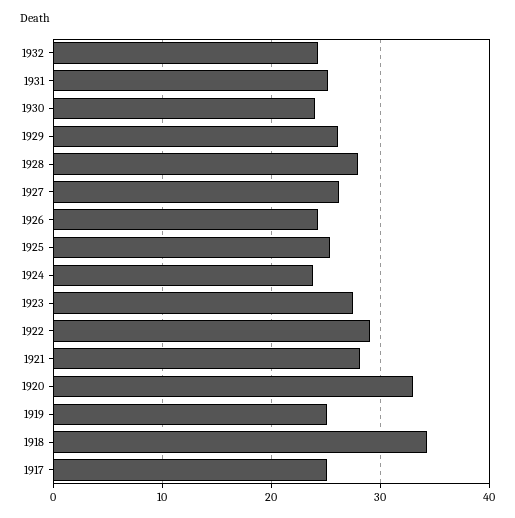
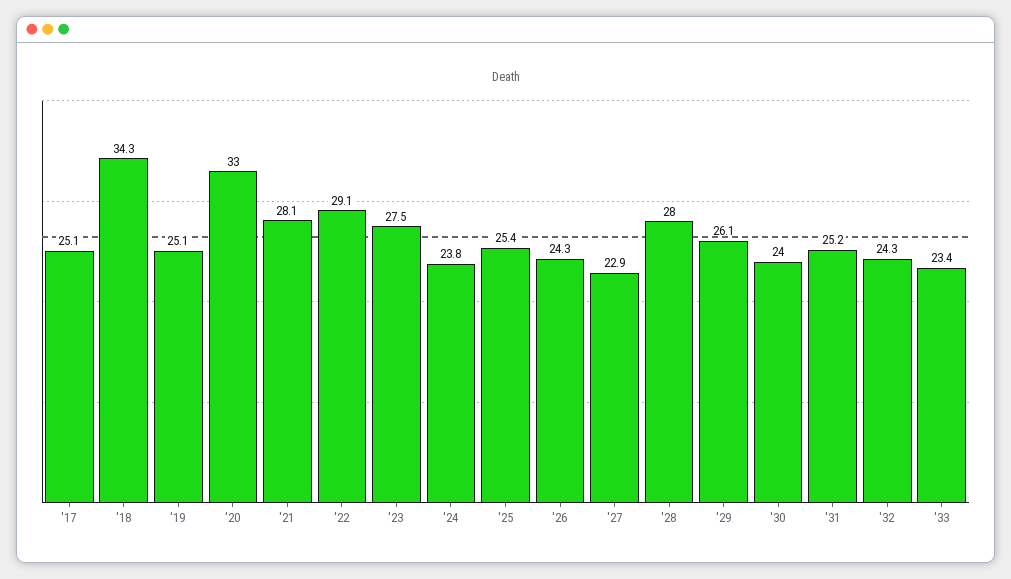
1927: 26 -> 22.9
'33: none -> 23.4

